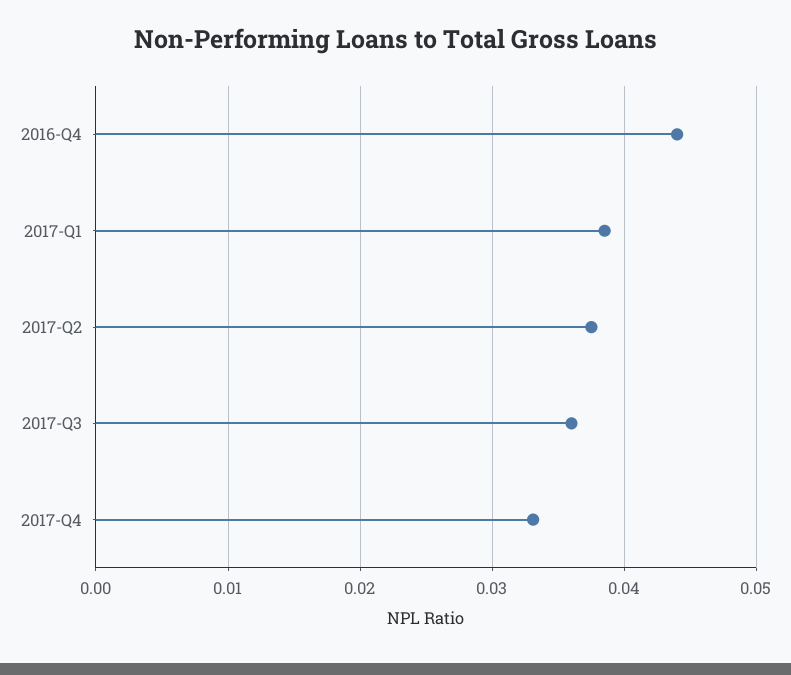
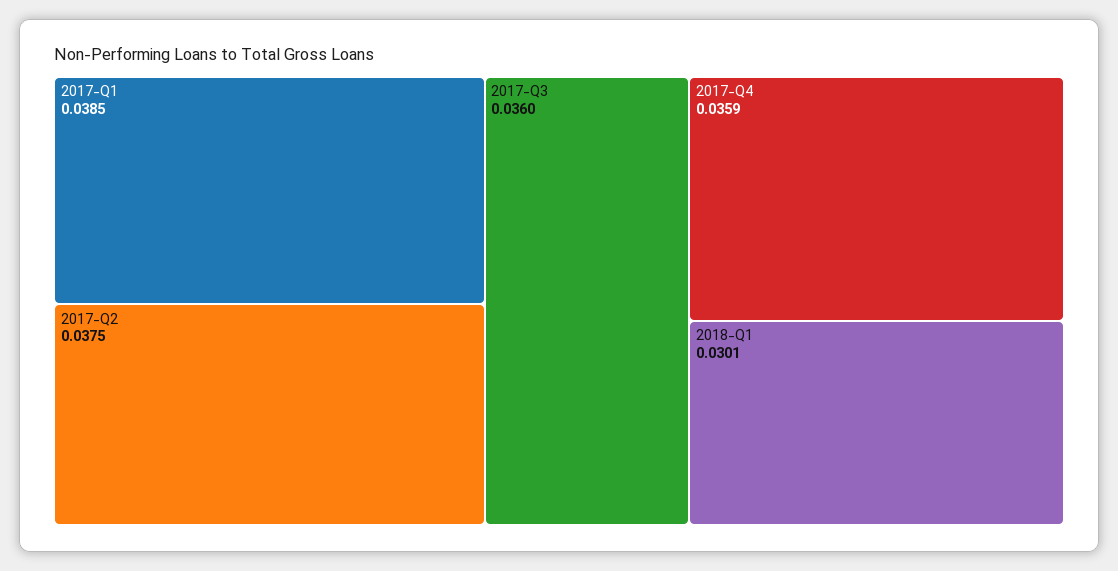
2016-Q4: 0.044 -> none
2017-Q4: 0.033 -> 0.0359
2018-Q1: none -> 0.0301

